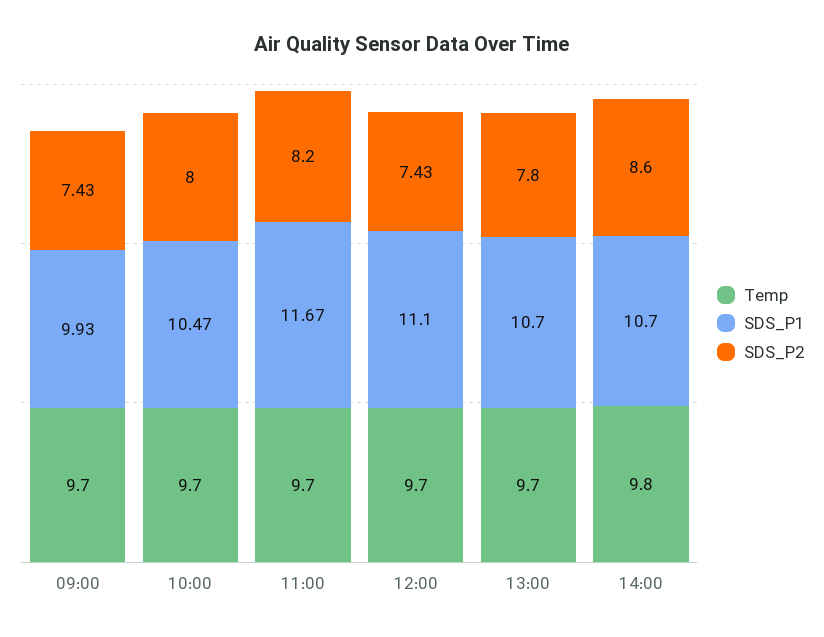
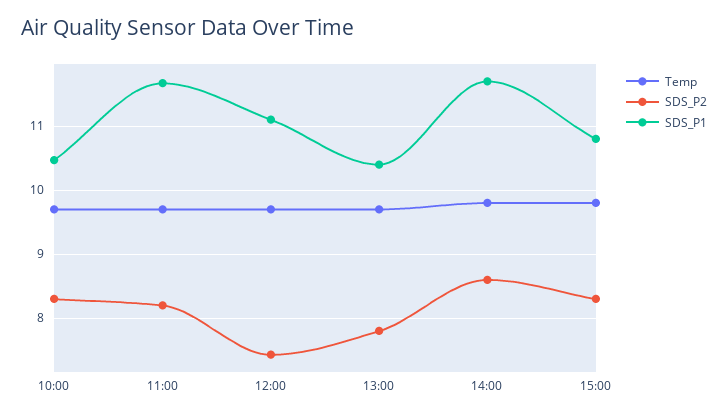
Temp, 09:00: 9.7 -> none
SDS_P1, 09:00: 9.93 -> none
SDS_P2, 09:00: 7.43 -> none
SDS_P2, 10:00: 8 -> 8.3
SDS_P1, 13:00: 10.7 -> 10.4
SDS_P1, 14:00: 10.7 -> 11.7
Temp, 15:00: none -> 9.8
SDS_P2, 15:00: none -> 8.3
SDS_P1, 15:00: none -> 10.8

